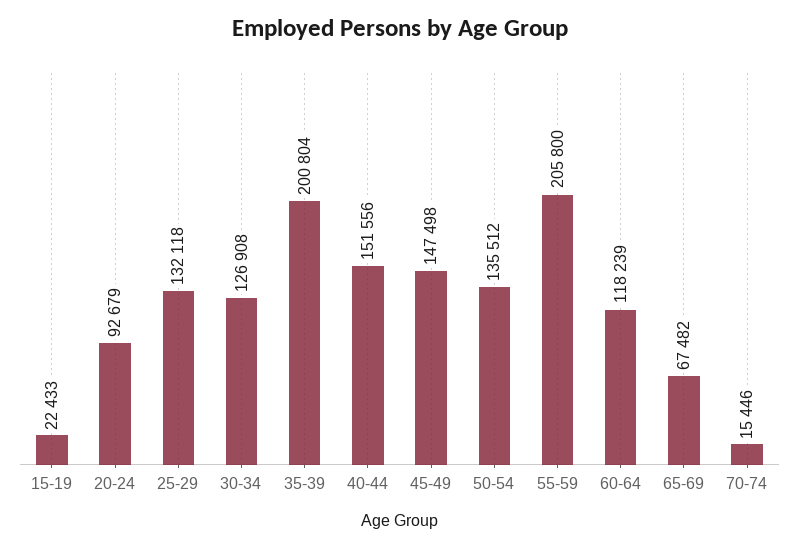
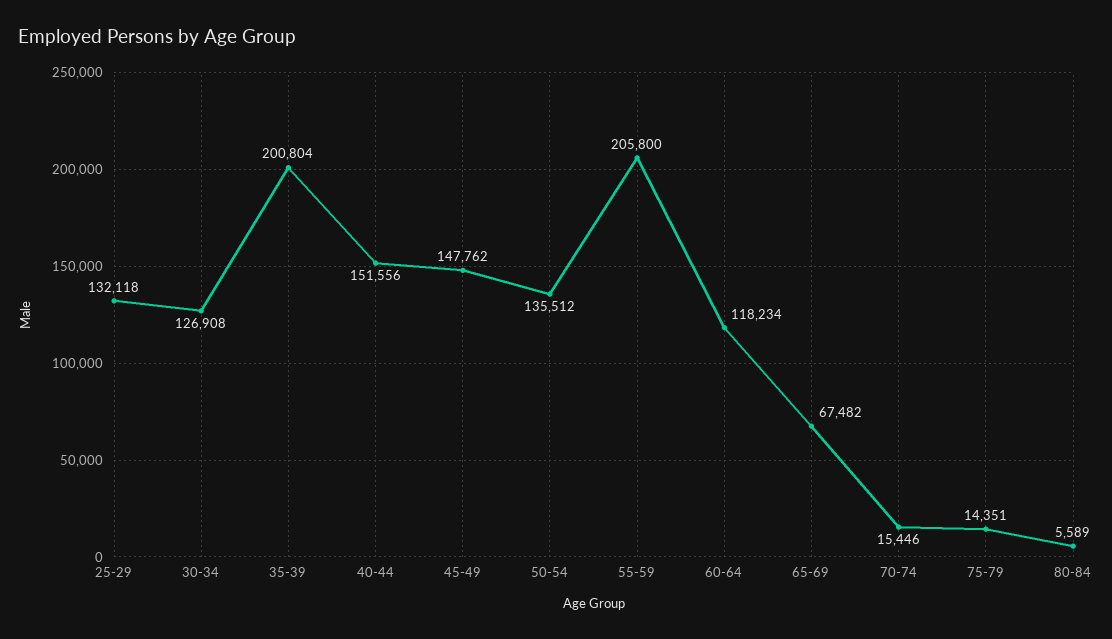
15-19: 22433 -> none
20-24: 92679 -> none
45-49: 147498 -> 147762
60-64: 118239 -> 118234
75-79: none -> 14351
80-84: none -> 5589

